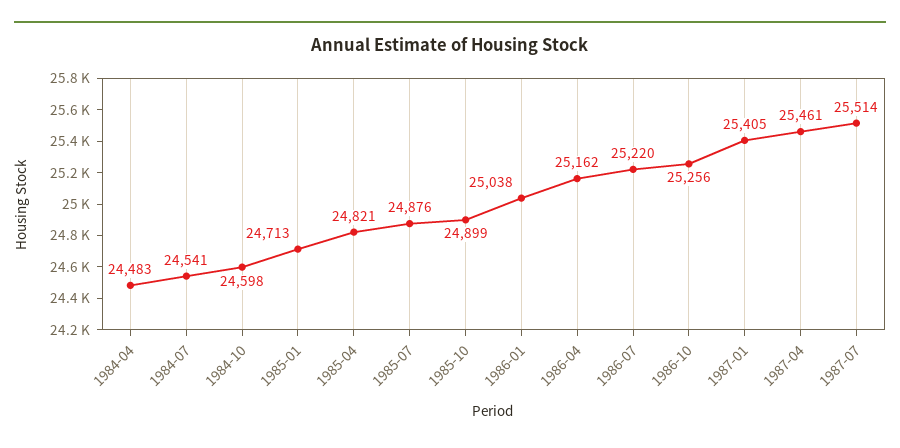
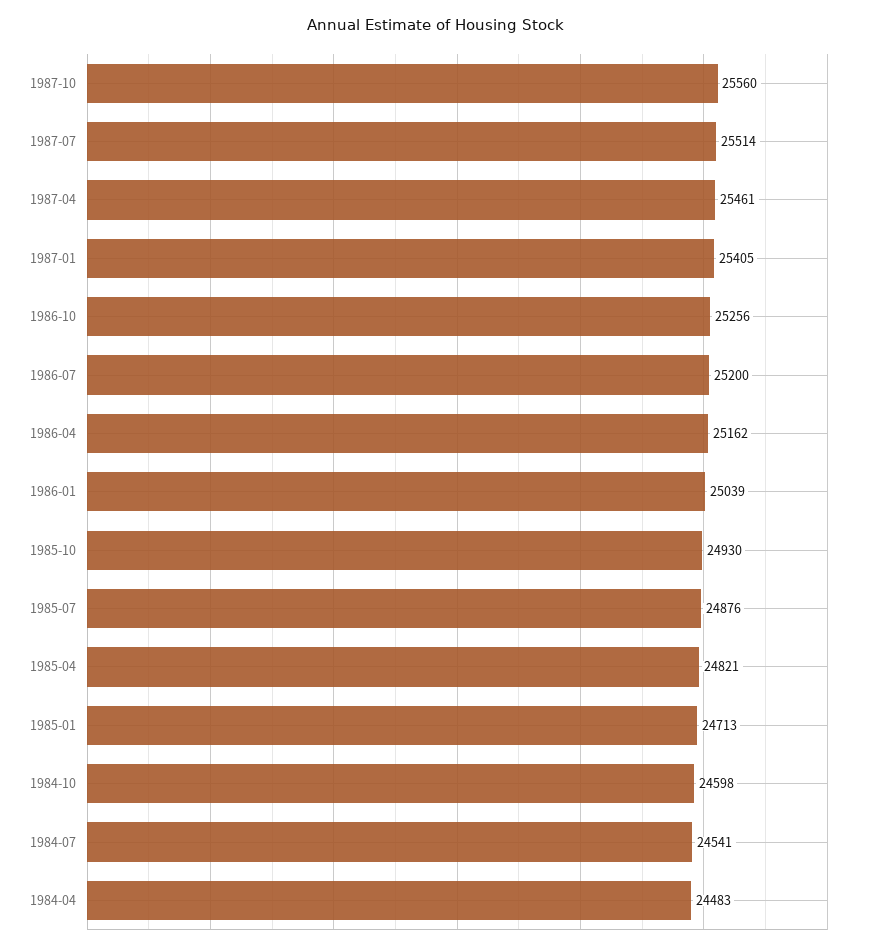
1985-10: 24899 -> 24930
1986-01: 25038 -> 25039
1986-07: 25220 -> 25200
1987-10: none -> 25560

